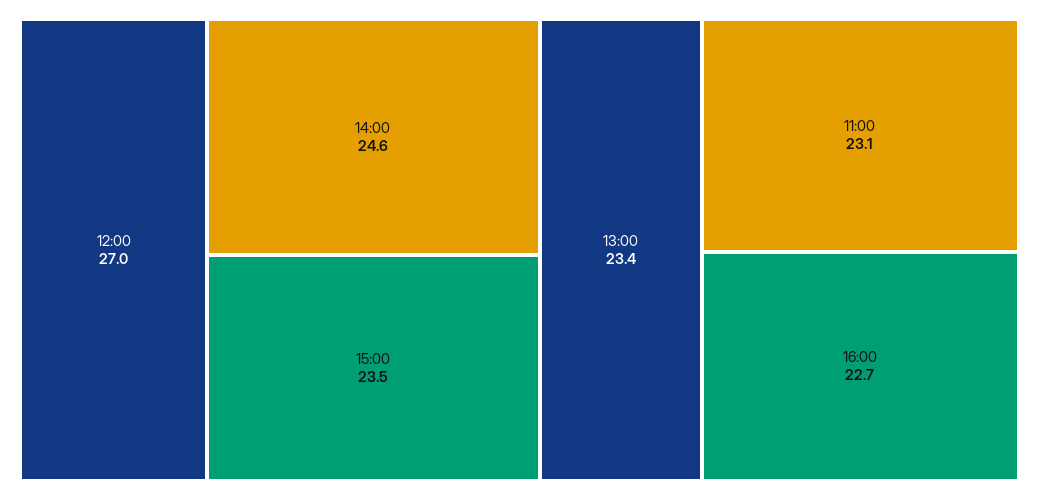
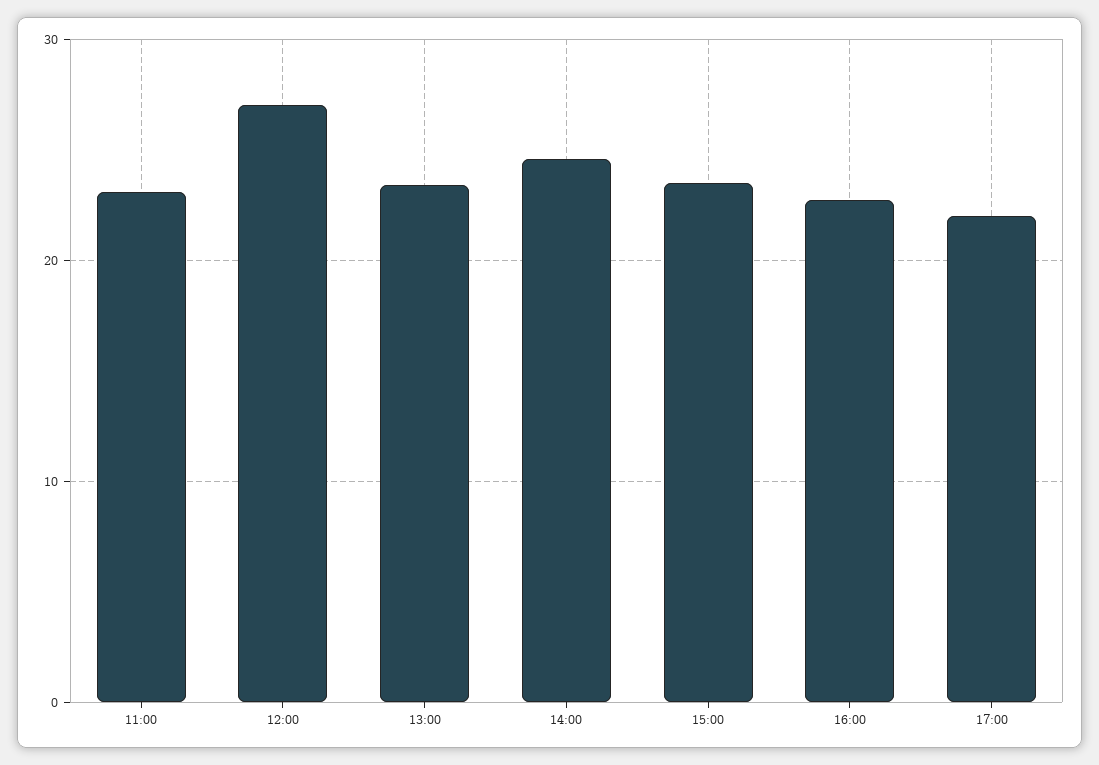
17:00: none -> 22

